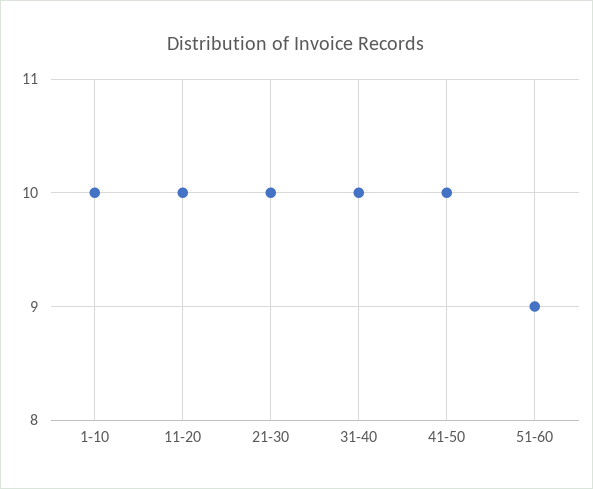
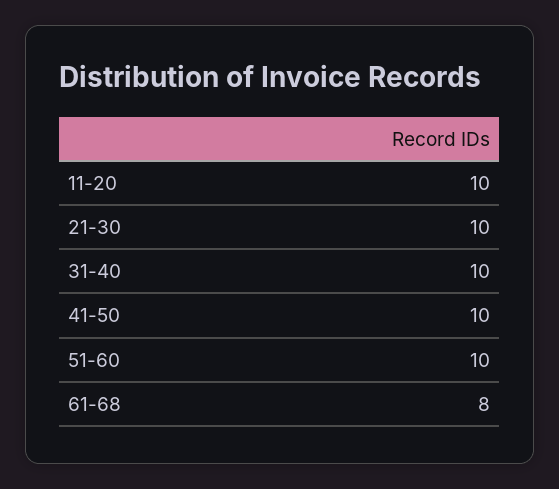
1-10: 10 -> none
51-60: 9 -> 10
61-68: none -> 8

